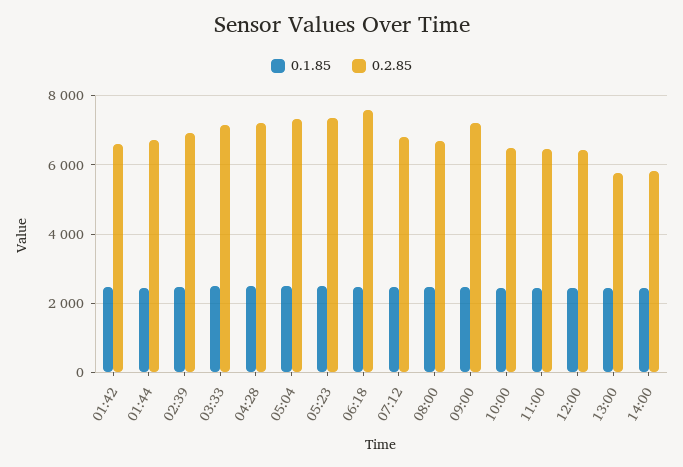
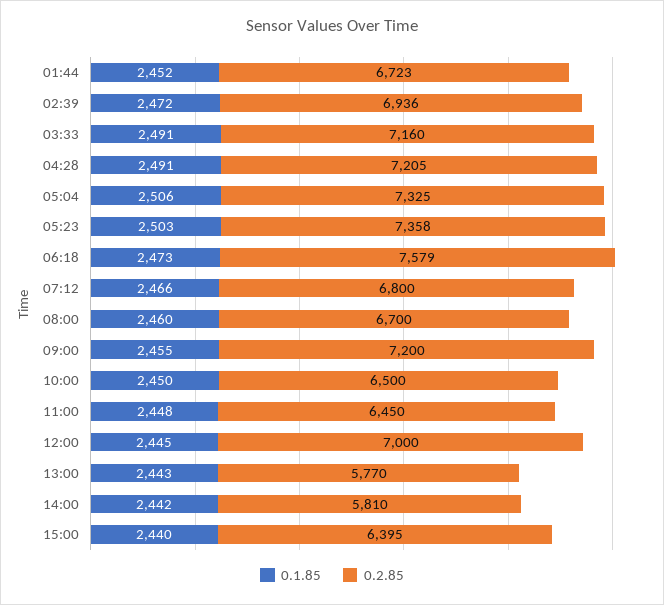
0.1.85, 01:42: 2400 -> none
0.2.85, 01:42: 6600 -> none
0.2.85, 12:00: 6400 -> 7000
0.1.85, 15:00: none -> 2440
0.2.85, 15:00: none -> 6395

